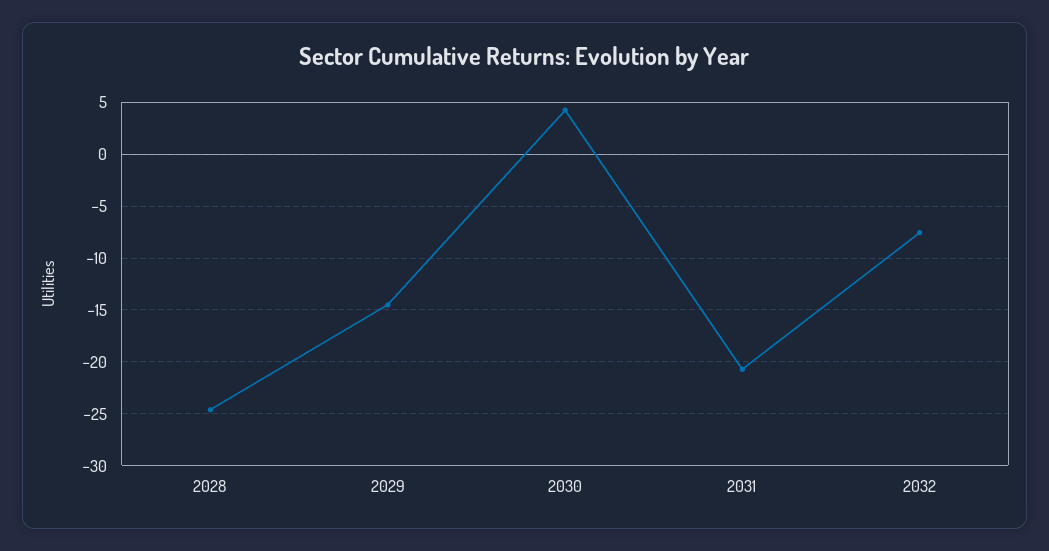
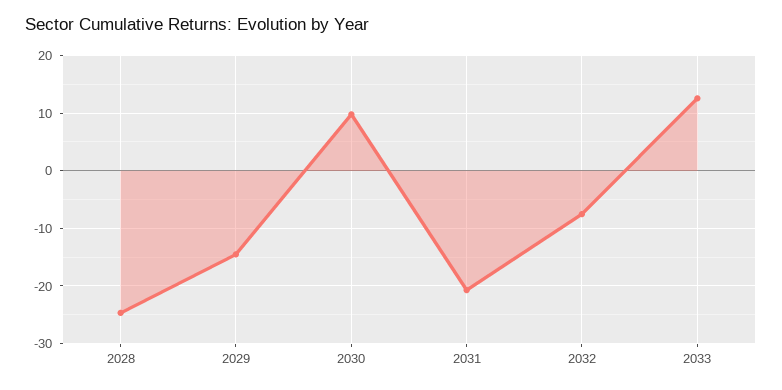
2030: 4 -> 10
2033: none -> 12

